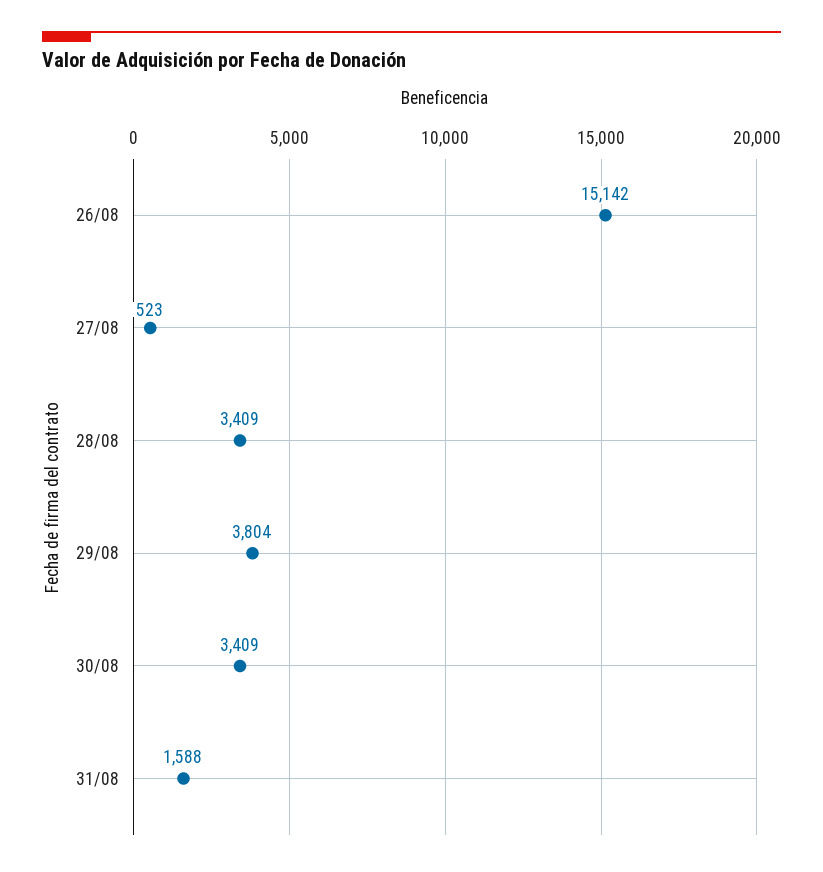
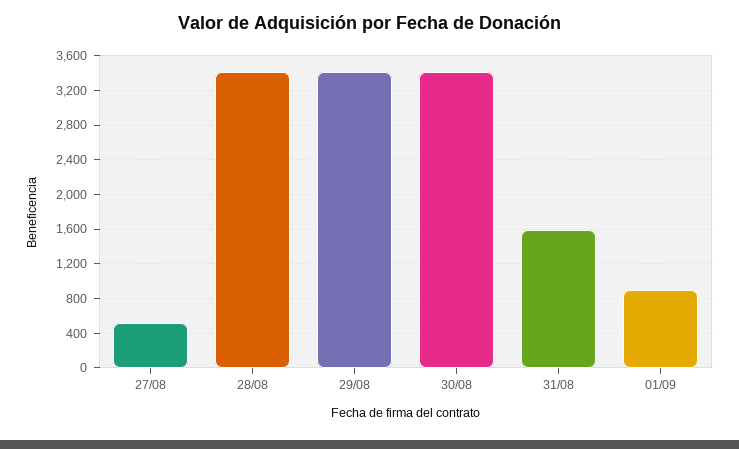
26/08: 15142 -> none
29/08: 3804 -> 3400
01/09: none -> 900

